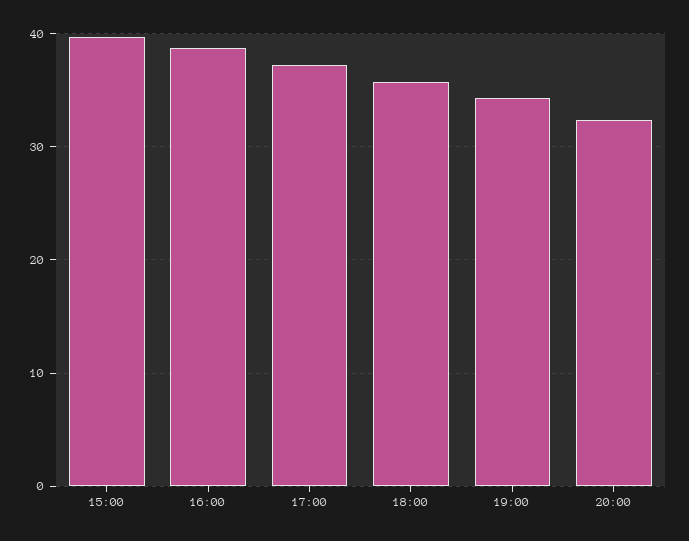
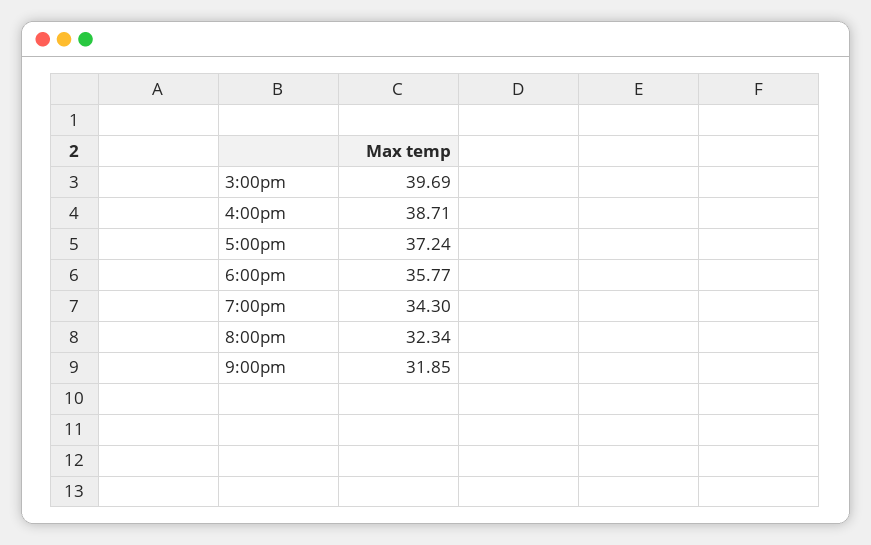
9:00pm: none -> 31.85

